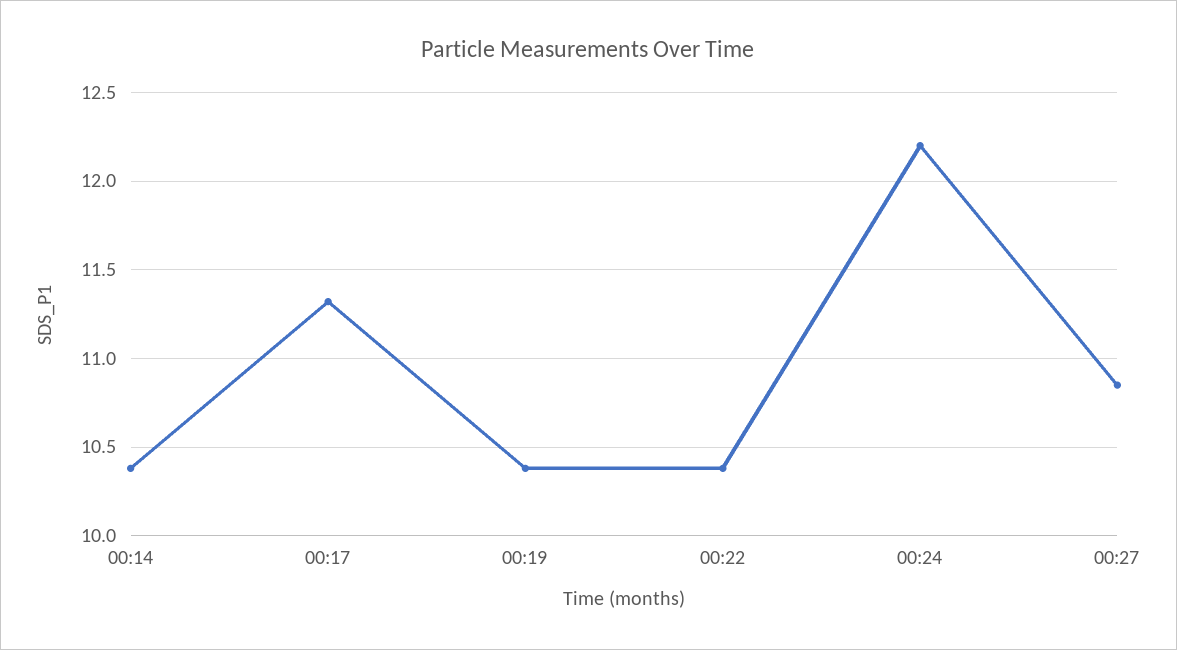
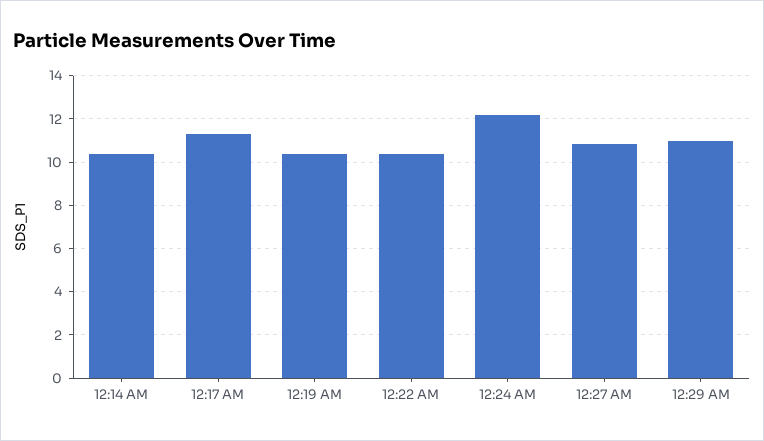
12:29 AM: none -> 11

